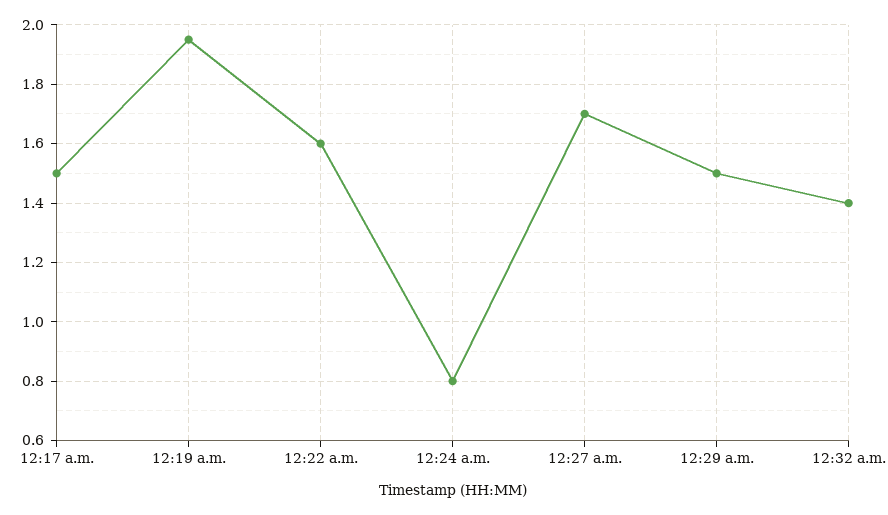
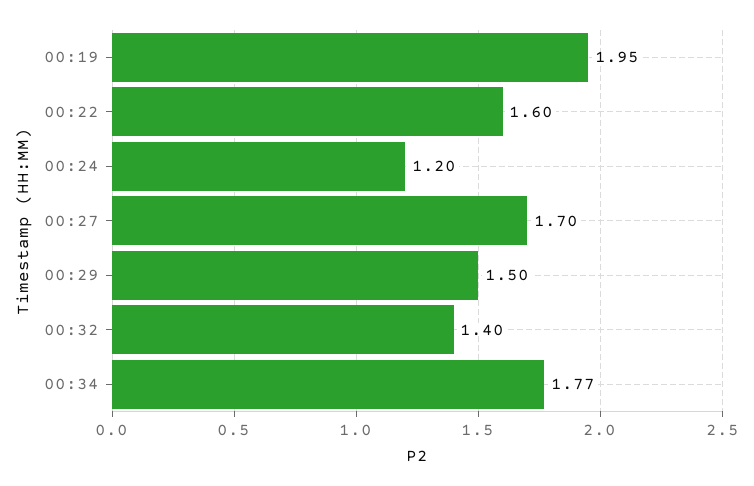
12:17 a.m.: 1.5 -> none
12:24 a.m.: 0.8 -> 1.2
00:34: none -> 1.77

